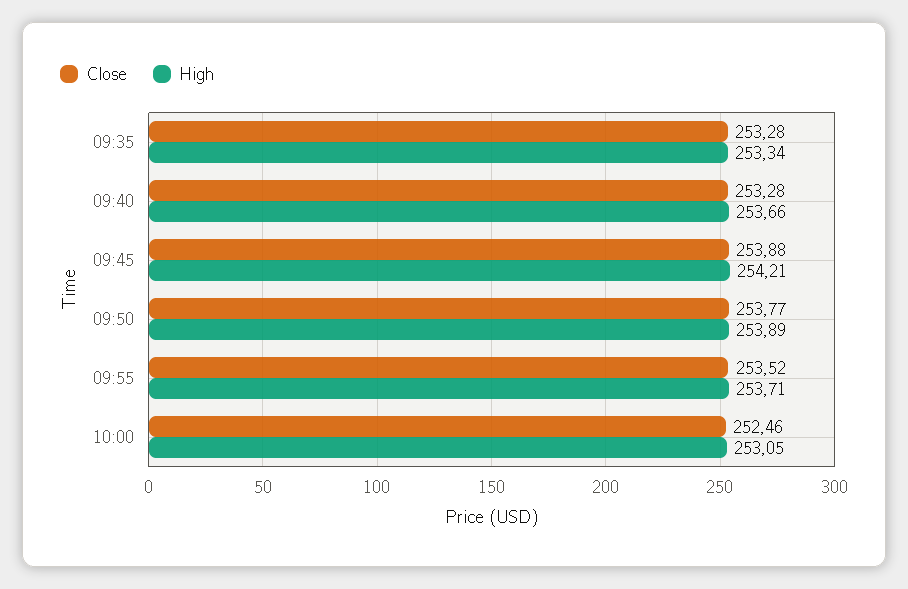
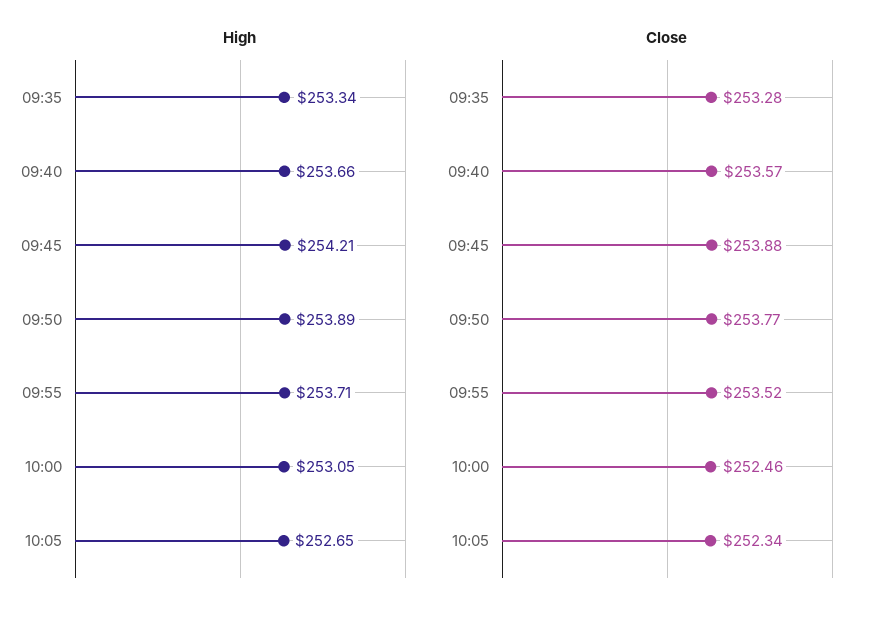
Close, 09:40: 253.28 -> 253.57
High, 10:05: none -> 252.65
Close, 10:05: none -> 252.34

